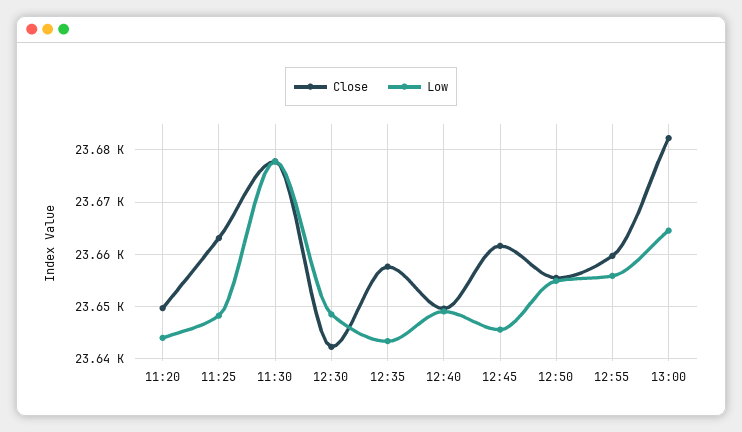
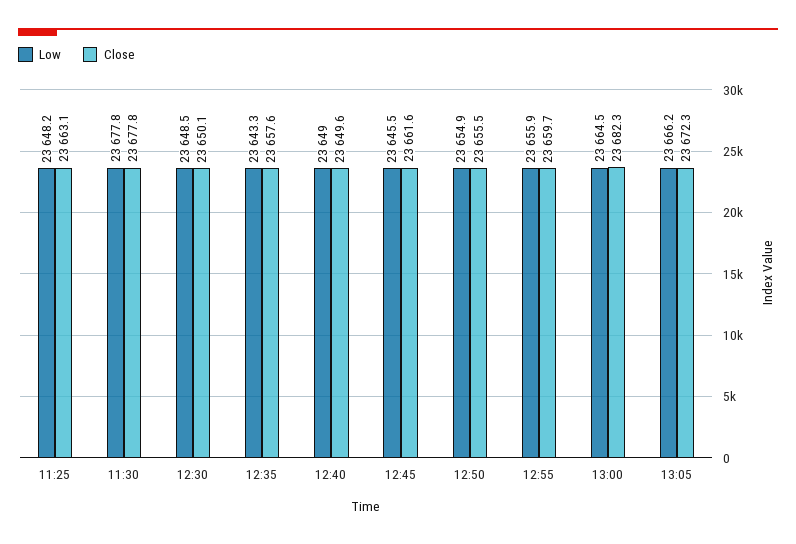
Close, 11:20: 23650 -> none
Low, 11:20: 23644 -> none
Close, 12:30: 23642 -> 23650.1
Low, 13:05: none -> 23666.2
Close, 13:05: none -> 23672.3

